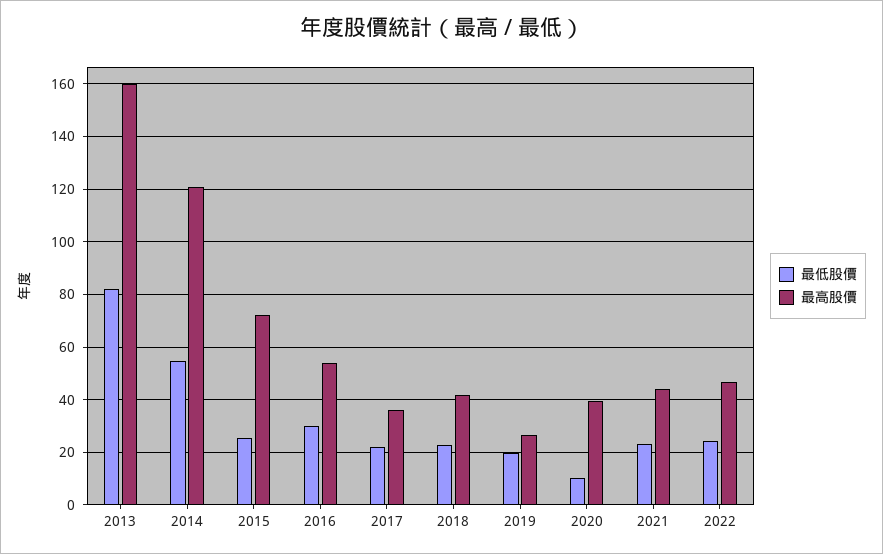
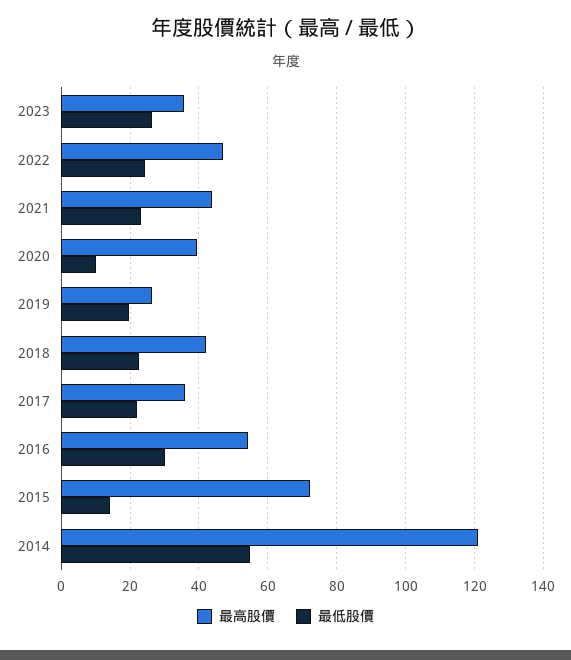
最低股價, 2013: 82.5 -> none
最高股價, 2013: 160 -> none
最低股價, 2015: 25 -> 14
最高股價, 2023: none -> 36
最低股價, 2023: none -> 26

